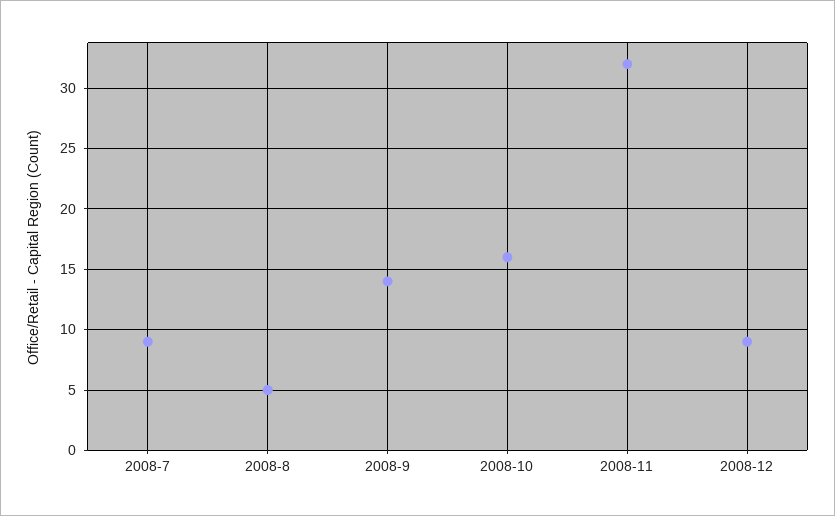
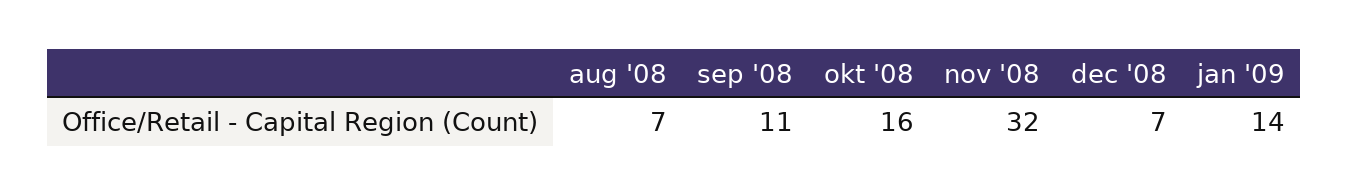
2008-7: 9 -> none
2008-8: 5 -> 7
2008-9: 14 -> 11
2008-12: 9 -> 7
jan '09: none -> 14

